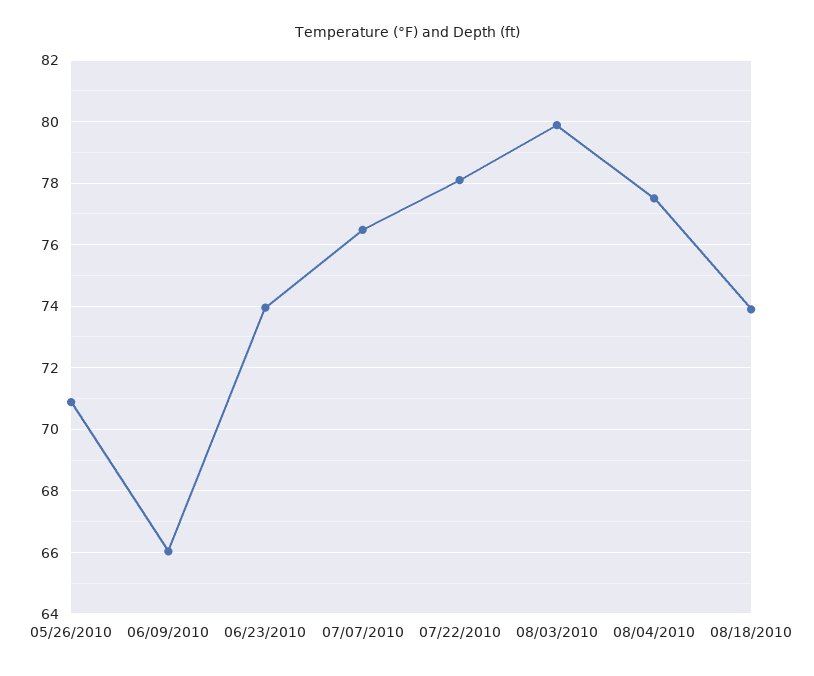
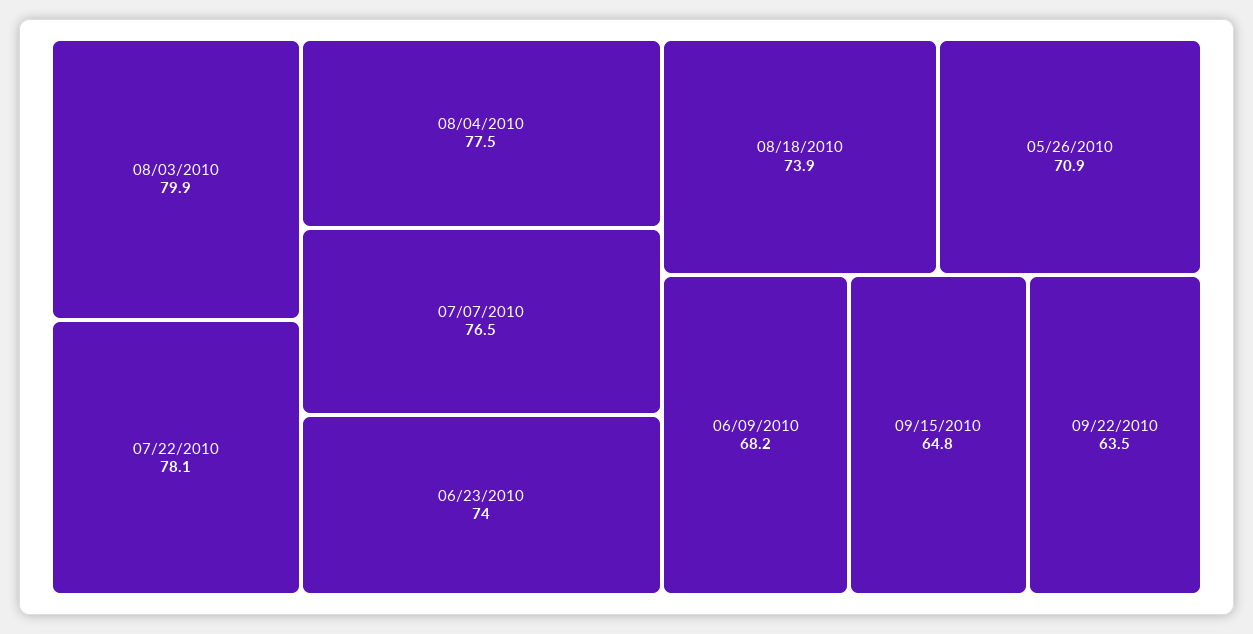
06/09/2010: 66 -> 68.2
09/15/2010: none -> 64.8
09/22/2010: none -> 63.5

